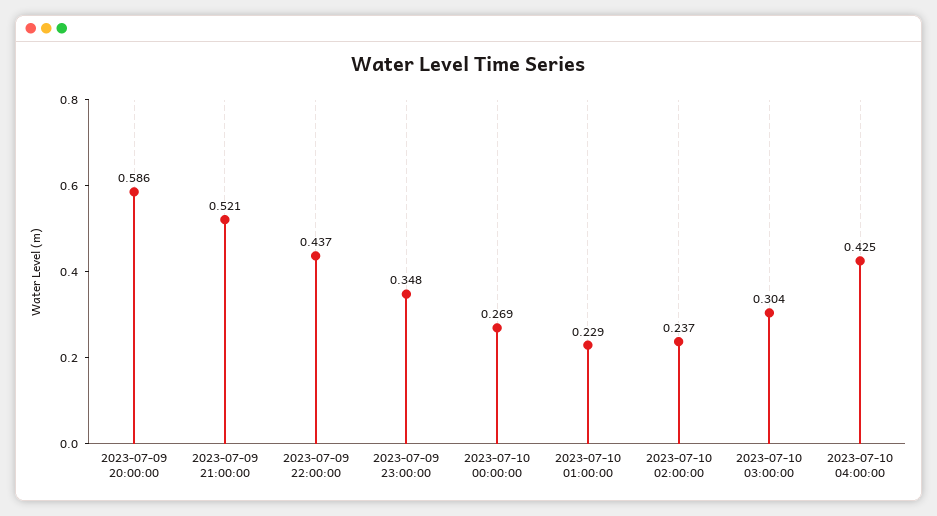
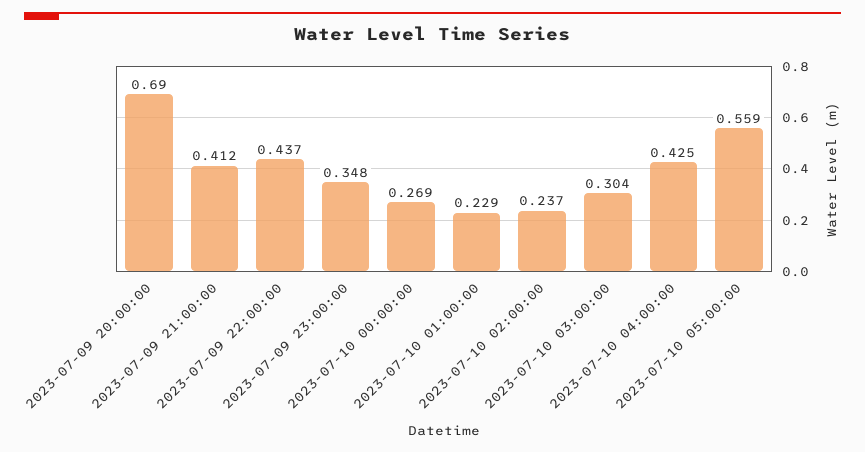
2023-07-09 20:00:00: 0.586 -> 0.69
2023-07-09 21:00:00: 0.521 -> 0.412
2023-07-10 05:00:00: none -> 0.559

